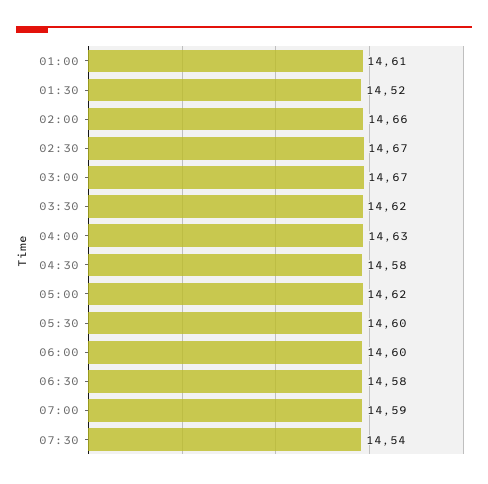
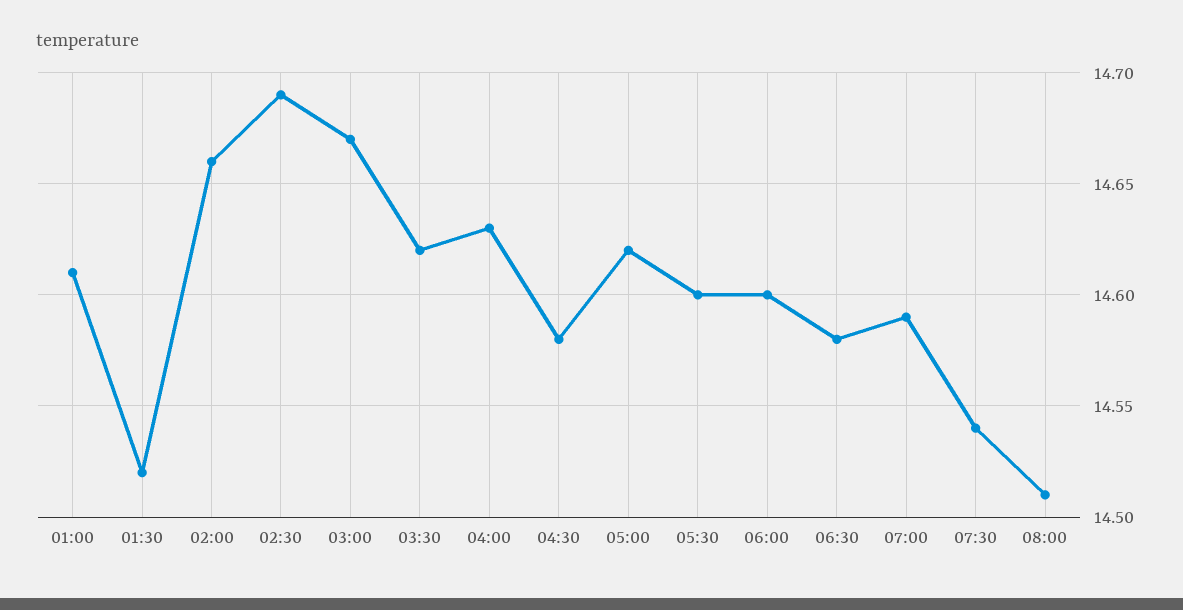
02:30: 14.67 -> 14.69
08:00: none -> 14.51

